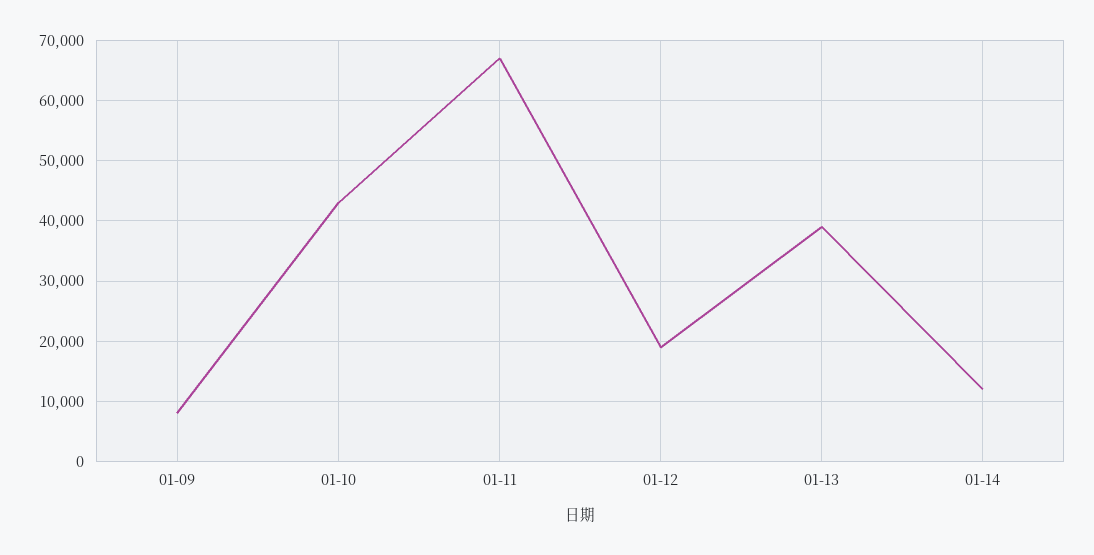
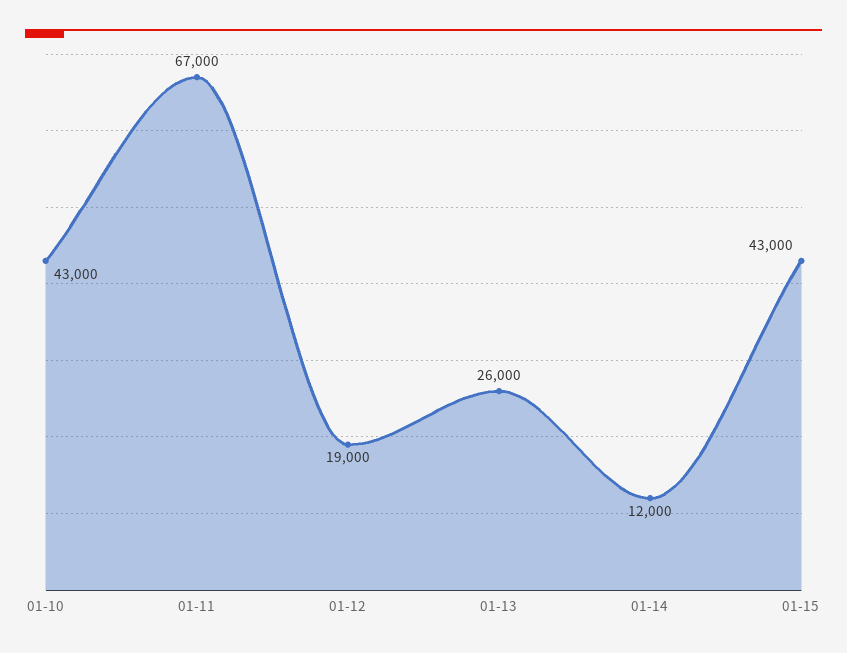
01-09: 8000 -> none
01-13: 39000 -> 26000
01-15: none -> 43000

